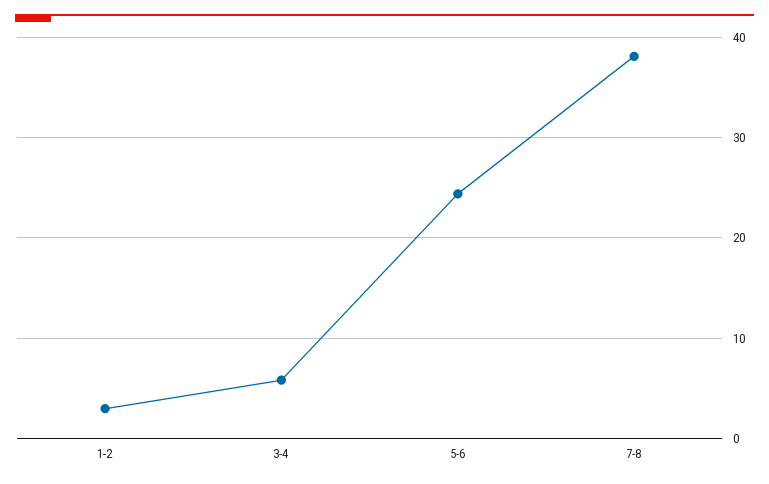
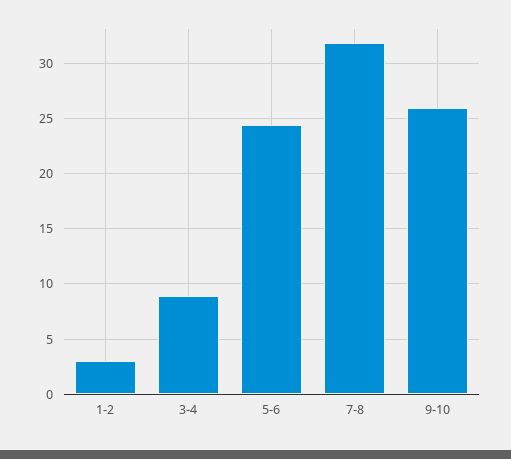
3-4: 6 -> 9
7-8: 38 -> 32
9-10: none -> 26

